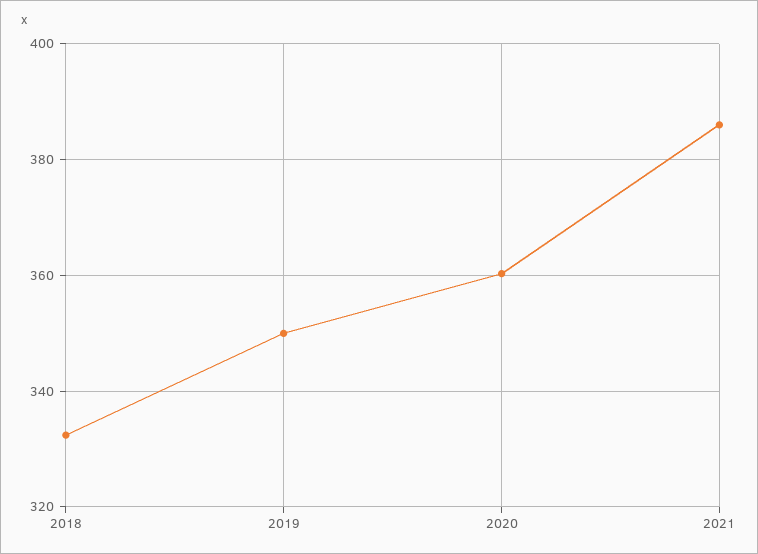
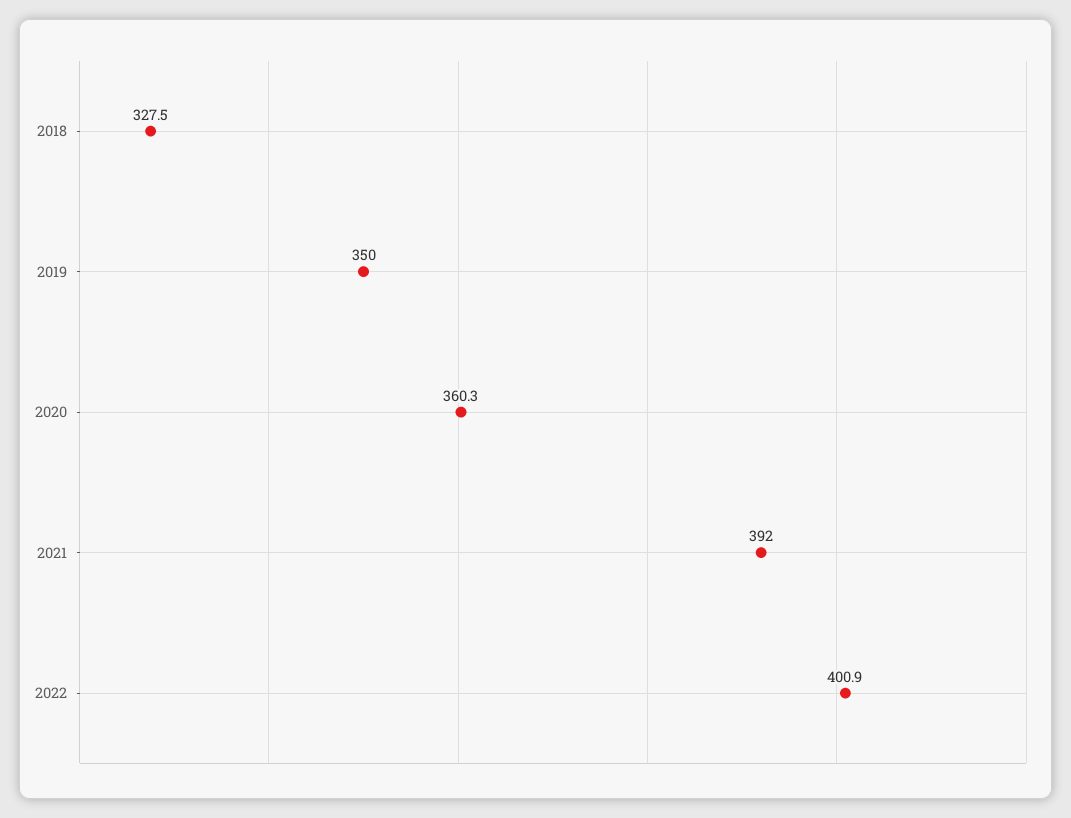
2018: 332 -> 327.5
2021: 386 -> 392
2022: none -> 400.9

